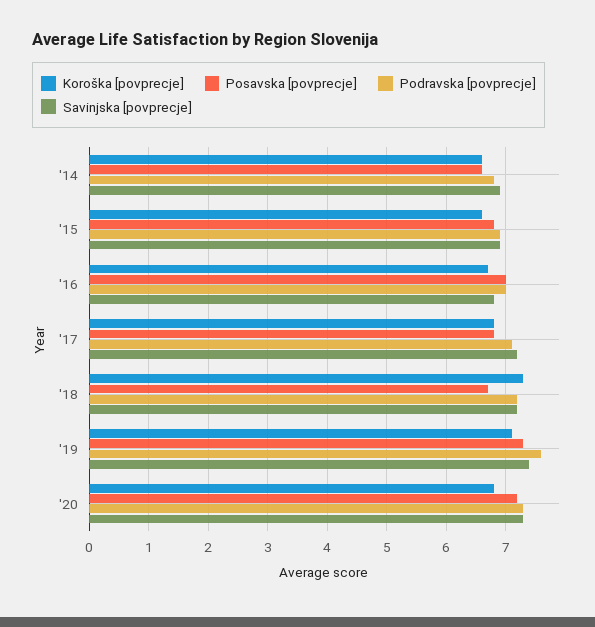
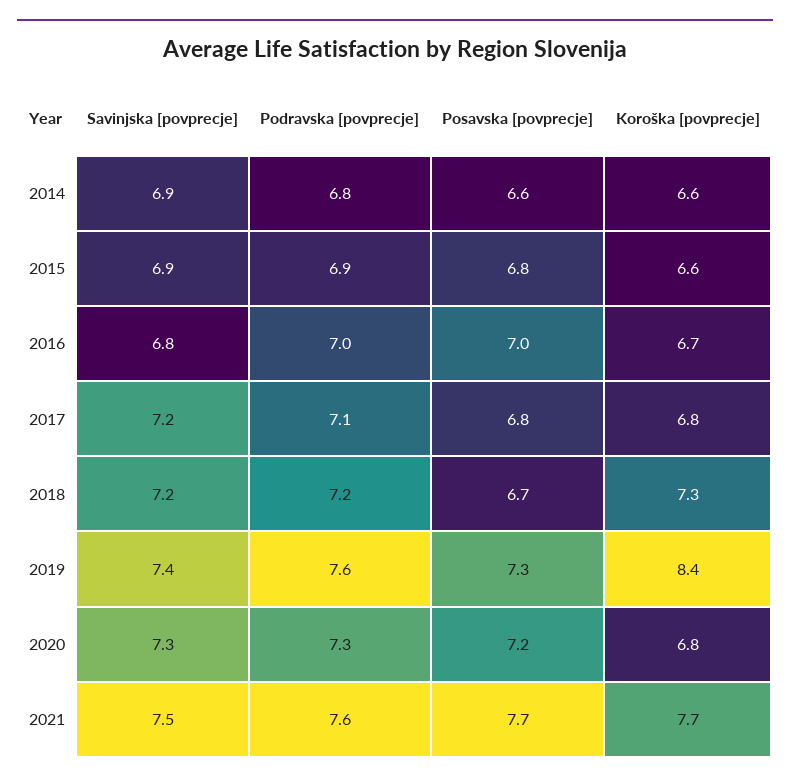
Koroška [povprecje], '19: 7 -> 8.4
Savinjska [povprecje], 2021: none -> 7.5
Podravska [povprecje], 2021: none -> 7.6
Posavska [povprecje], 2021: none -> 7.7
Koroška [povprecje], 2021: none -> 7.7

